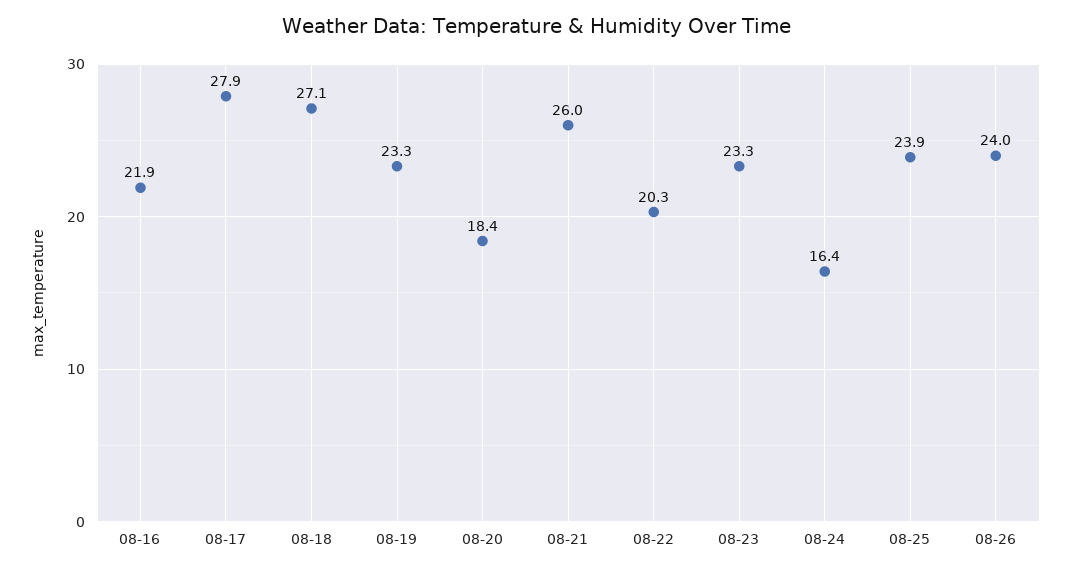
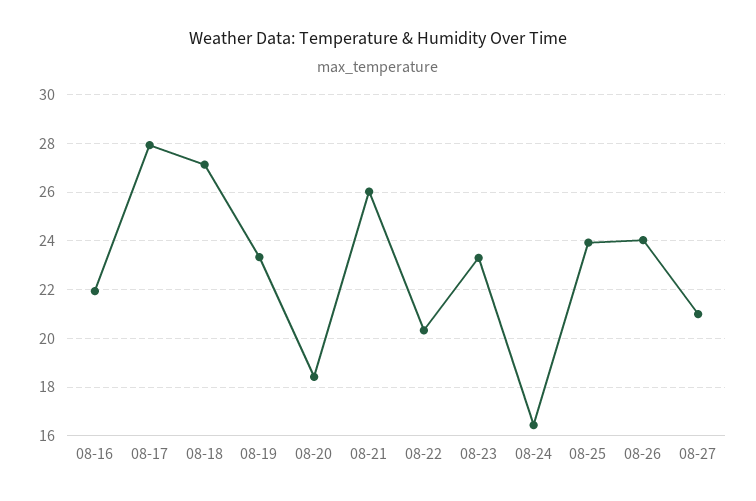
08-27: none -> 21

